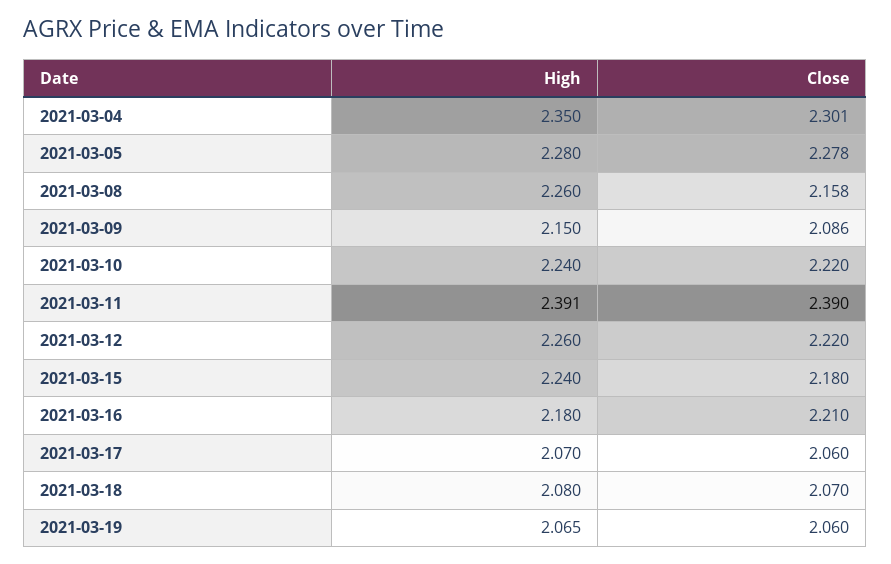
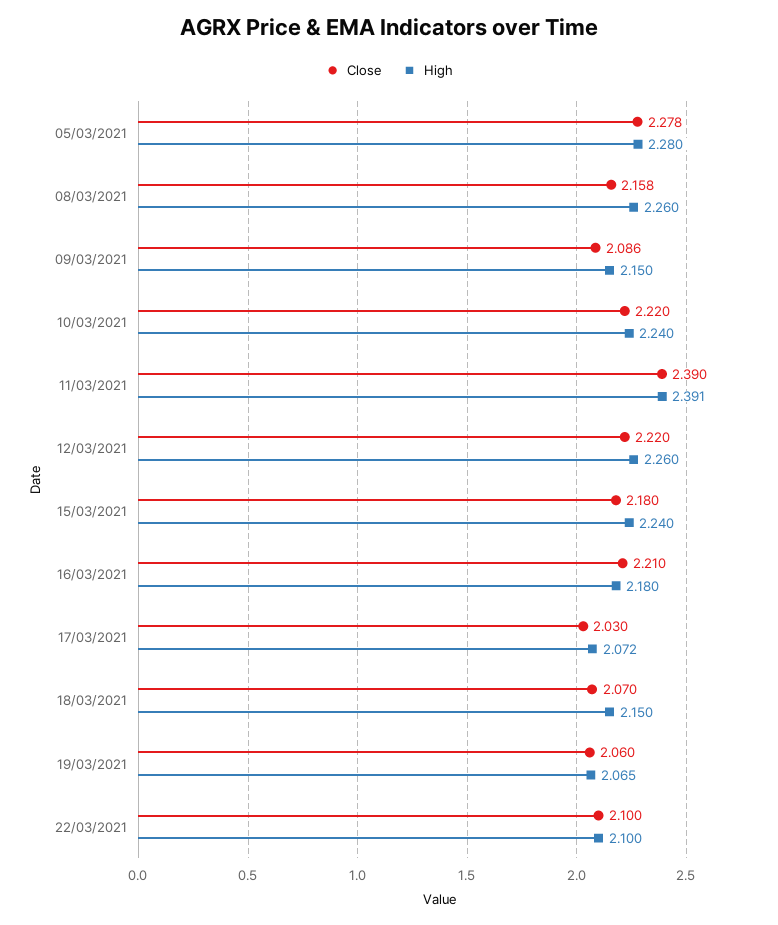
High, 2021-03-04: 2.35 -> none
Close, 2021-03-04: 2.301 -> none
High, 2021-03-17: 2.07 -> 2.072
Close, 2021-03-17: 2.06 -> 2.03
High, 2021-03-18: 2.08 -> 2.15
Close, 22/03/2021: none -> 2.1
High, 22/03/2021: none -> 2.1

